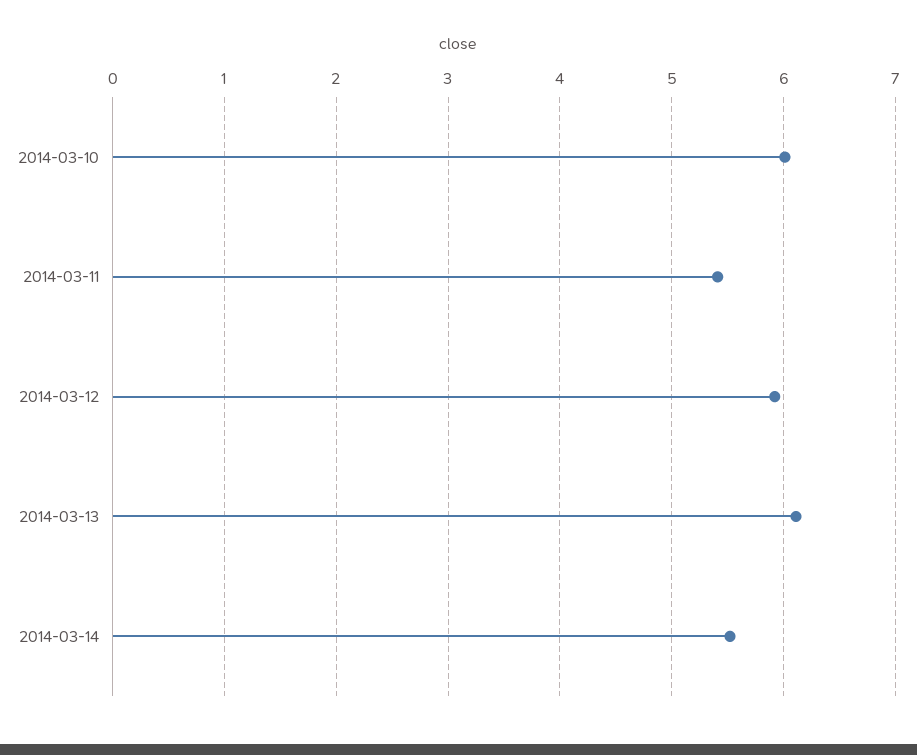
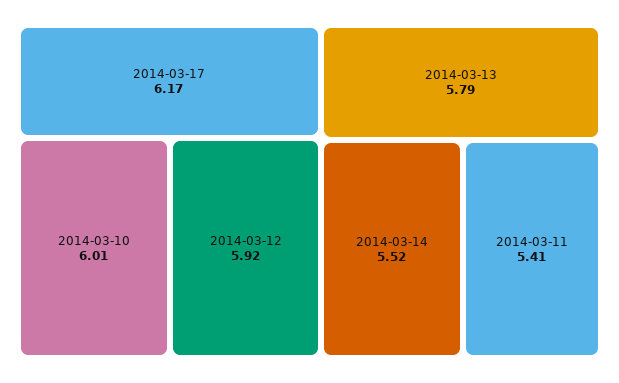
2014-03-13: 6.1 -> 5.79
2014-03-17: none -> 6.17

